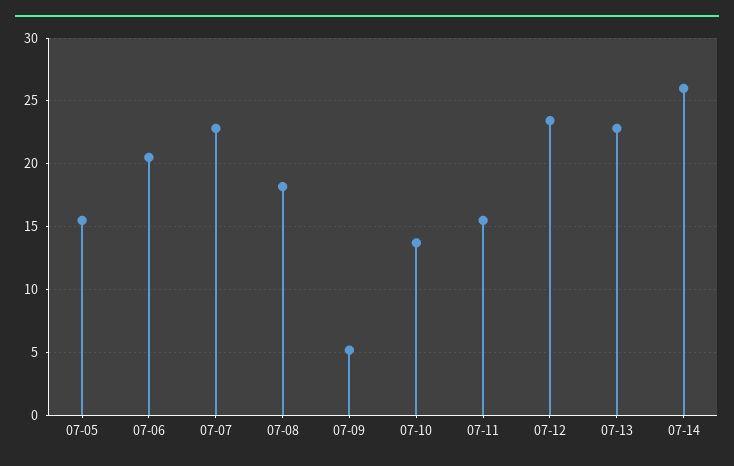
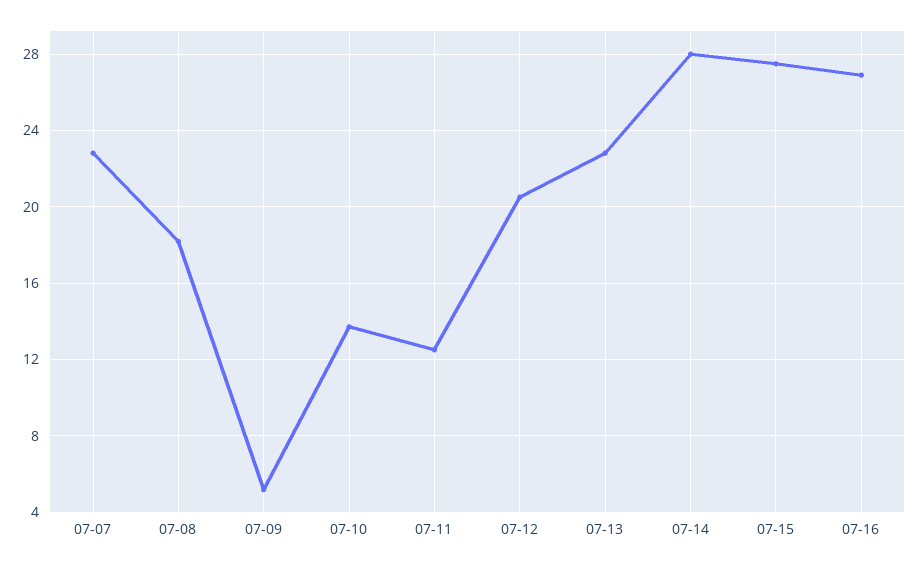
07-05: 15.5 -> none
07-06: 20.5 -> none
07-11: 15.5 -> 12.5
07-12: 23.5 -> 20.5
07-14: 26 -> 28
07-15: none -> 27.5
07-16: none -> 27

